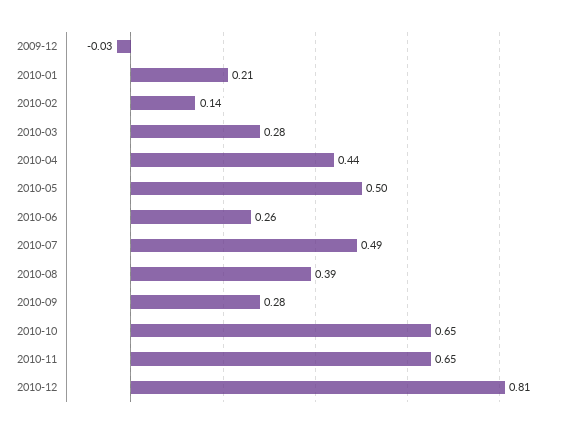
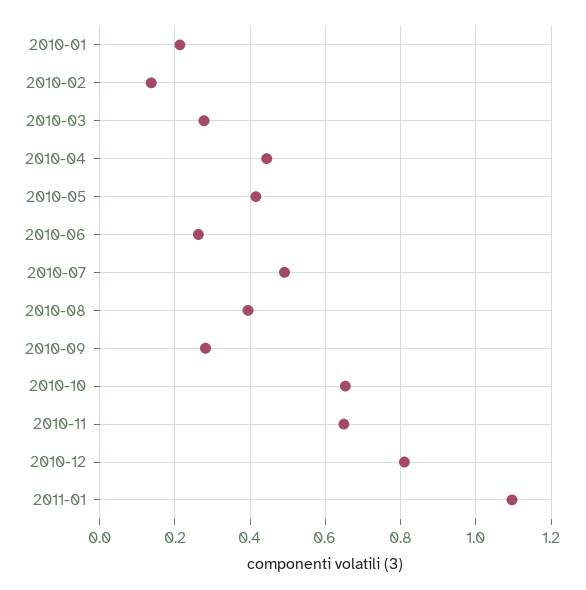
2009-12: -0.03 -> none
2010-05: 0.5 -> 0.42
2011-01: none -> 1.1

